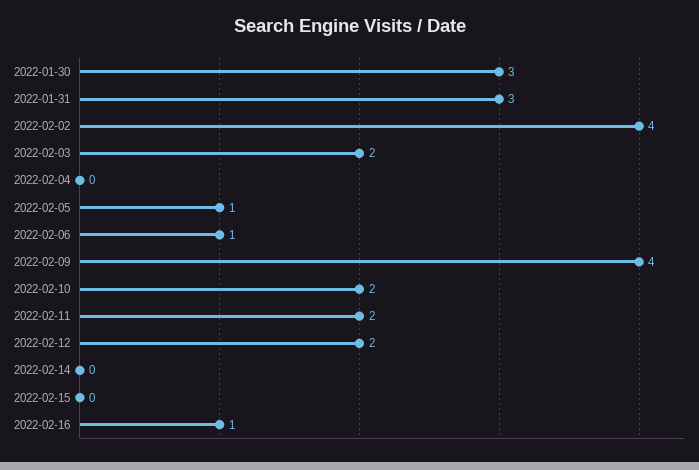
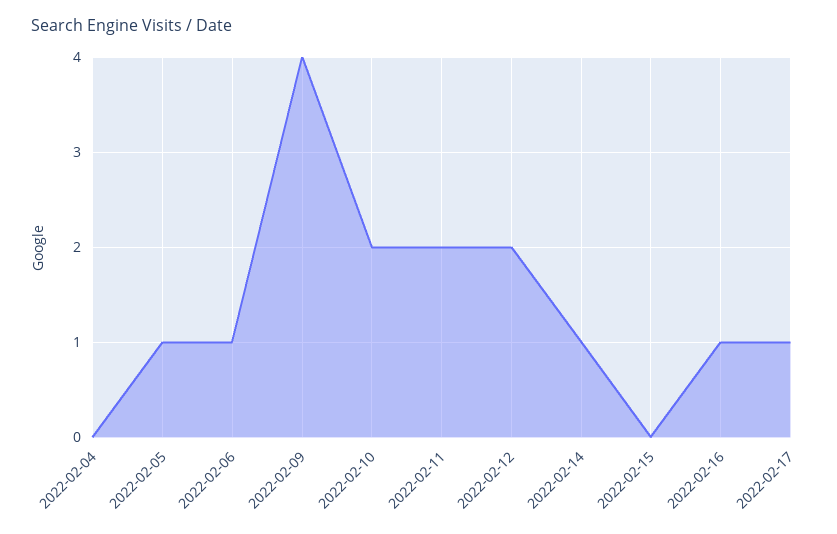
2022-01-30: 3 -> none
2022-01-31: 3 -> none
2022-02-02: 4 -> none
2022-02-03: 2 -> none
2022-02-14: 0 -> 1
2022-02-17: none -> 1

